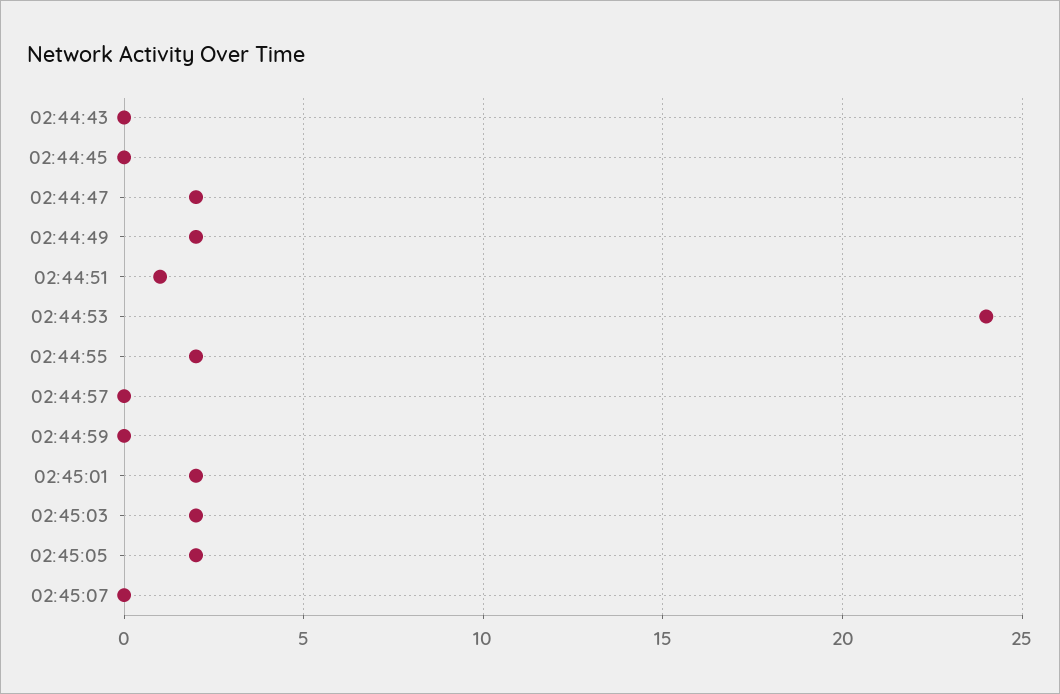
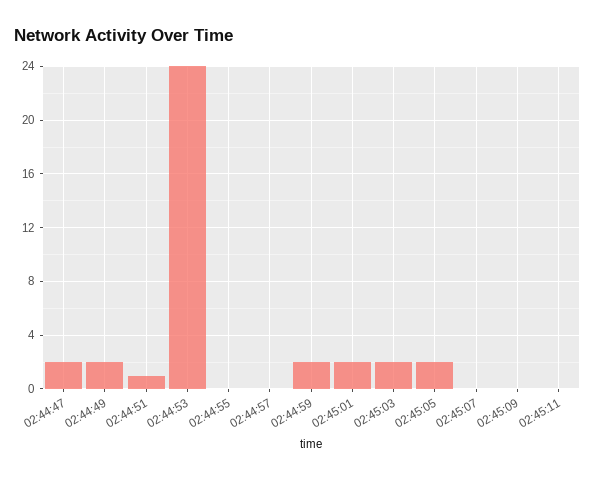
02:44:43: 0 -> none
02:44:45: 0 -> none
02:44:55: 2 -> 0
02:44:59: 0 -> 2
02:45:09: none -> 0
02:45:11: none -> 0

